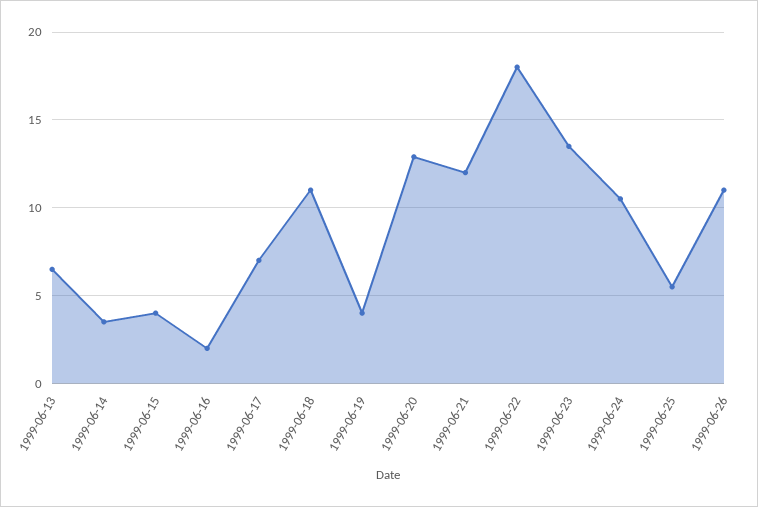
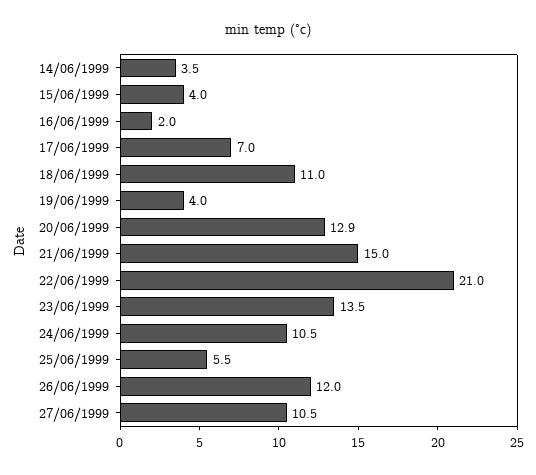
1999-06-13: 6.5 -> none
1999-06-21: 12 -> 15
1999-06-22: 18 -> 21
1999-06-26: 11 -> 12
27/06/1999: none -> 10.5

